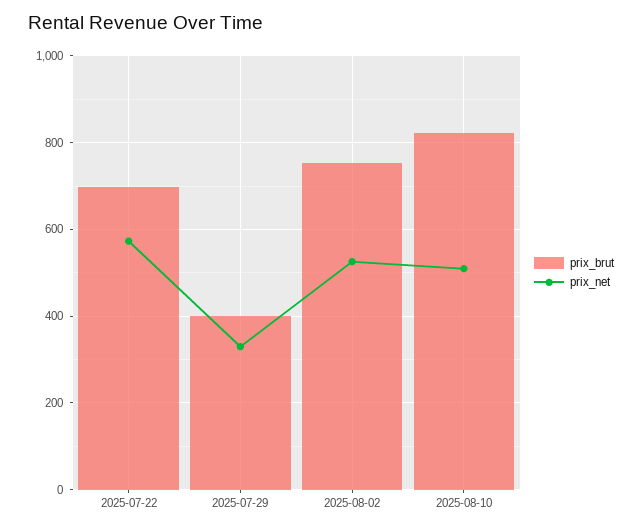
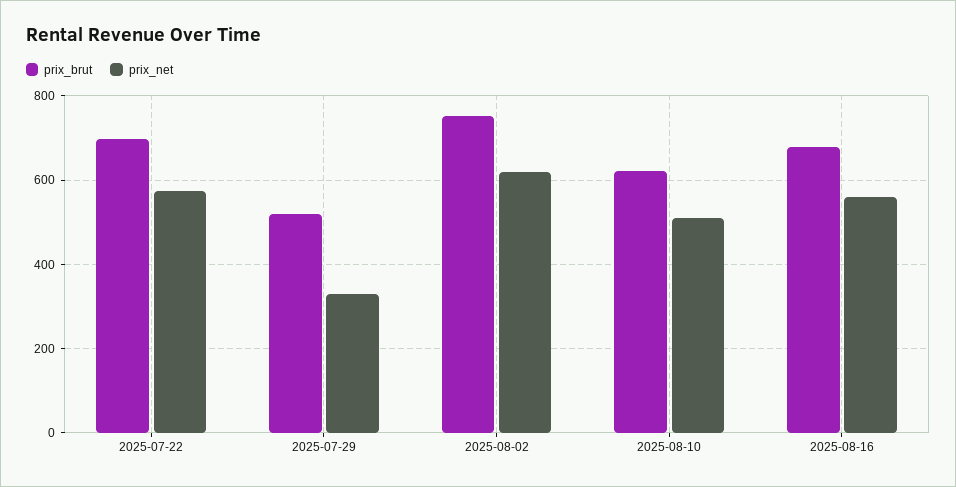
prix_brut, 2025-07-29: 400 -> 520
prix_net, 2025-08-02: 520 -> 620
prix_brut, 2025-08-10: 820 -> 620
prix_brut, 2025-08-16: none -> 680
prix_net, 2025-08-16: none -> 560

